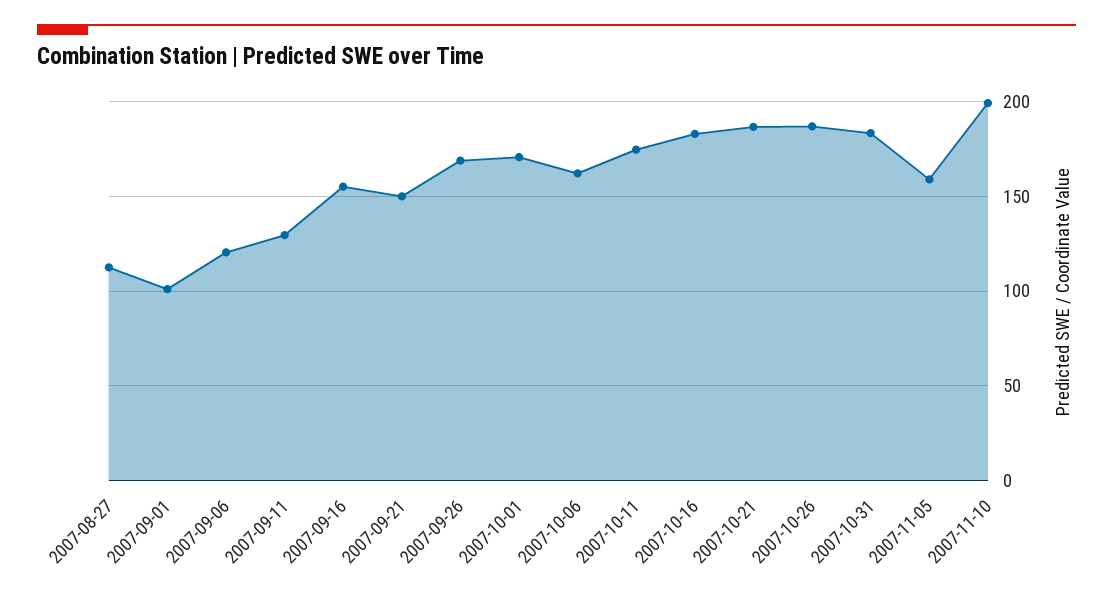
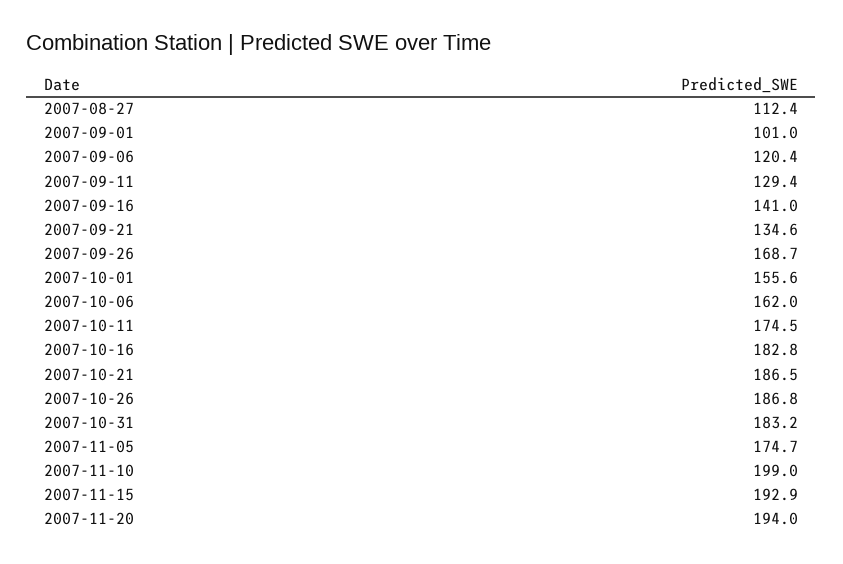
2007-09-16: 155 -> 141
2007-09-21: 150 -> 134.6
2007-10-01: 170 -> 155.6
2007-11-05: 160 -> 174.7
2007-11-15: none -> 192.9
2007-11-20: none -> 194

